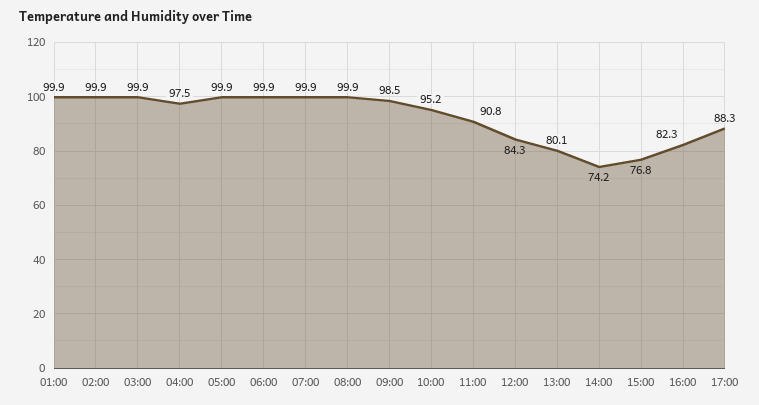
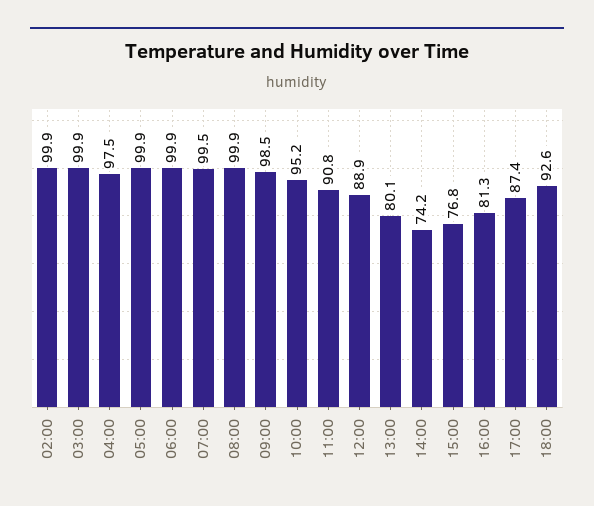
01:00: 99.9 -> none
07:00: 99.9 -> 99.5
12:00: 84.3 -> 88.9
16:00: 82.3 -> 81.3
17:00: 88.3 -> 87.4
18:00: none -> 92.6

